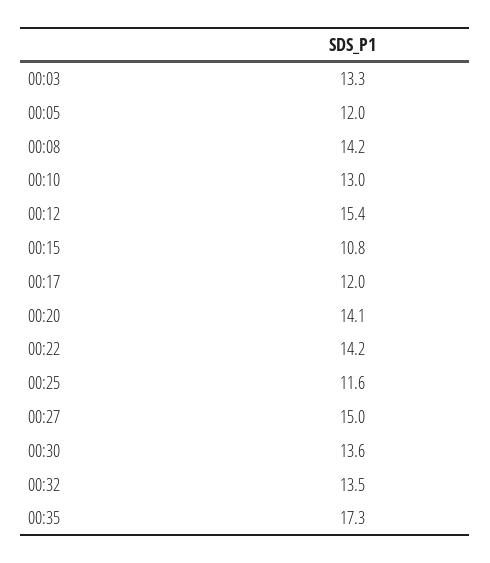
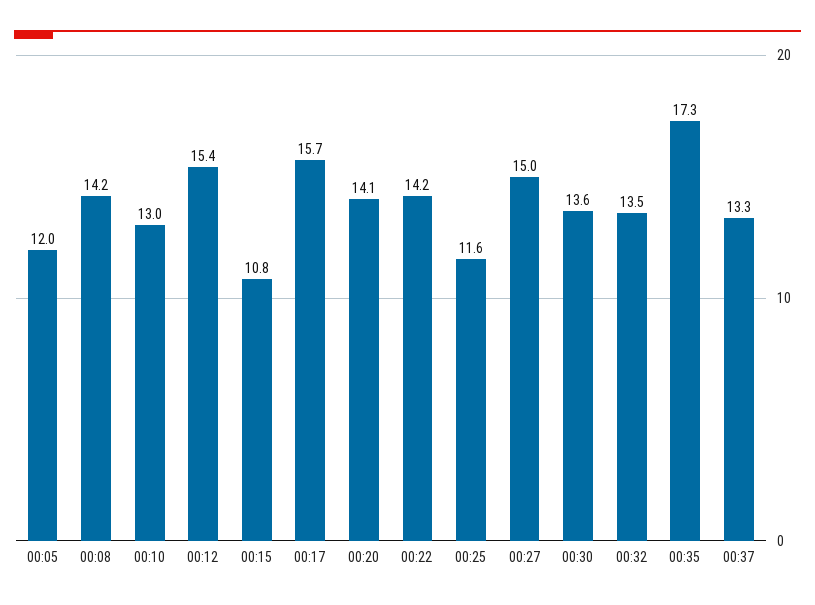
00:03: 13.3 -> none
00:17: 12 -> 15.7
00:37: none -> 13.3

